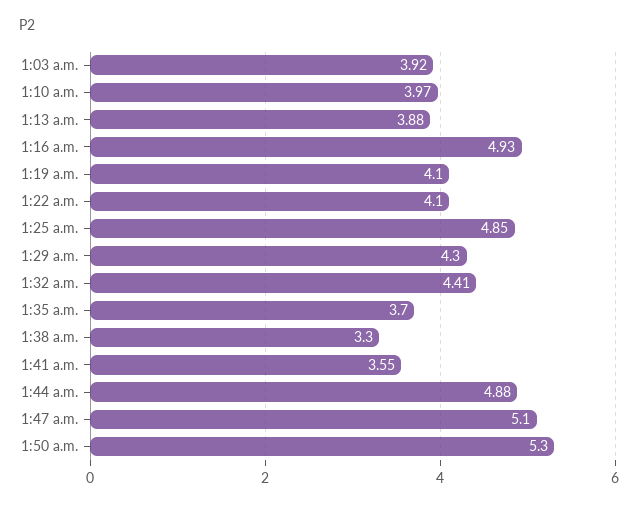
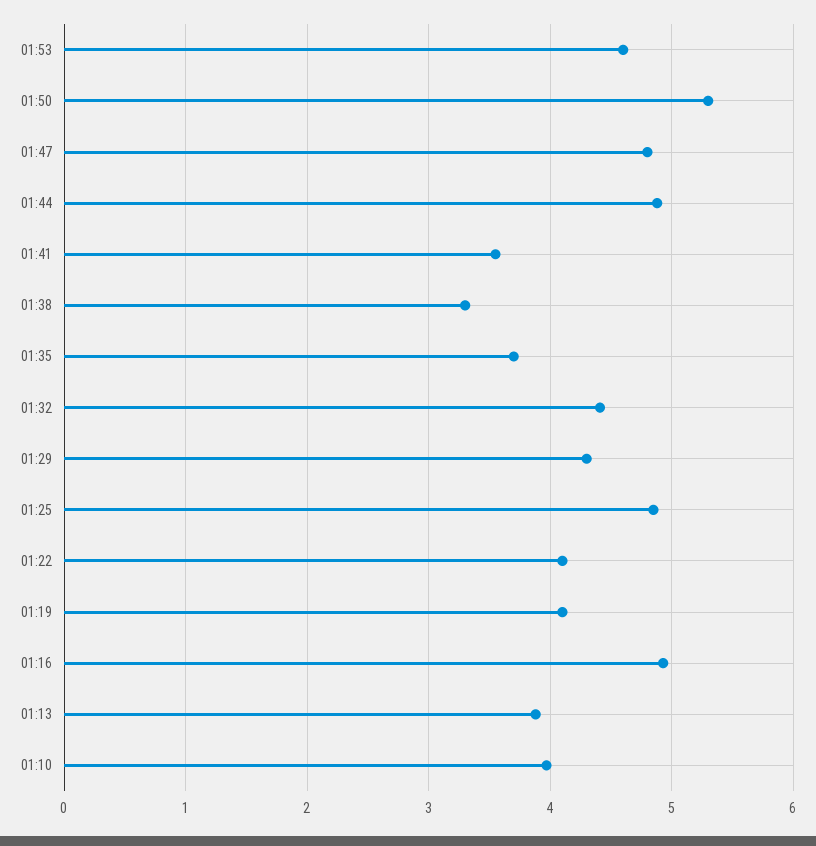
1:03 a.m.: 3.92 -> none
1:47 a.m.: 5.1 -> 4.8
01:53: none -> 4.6

